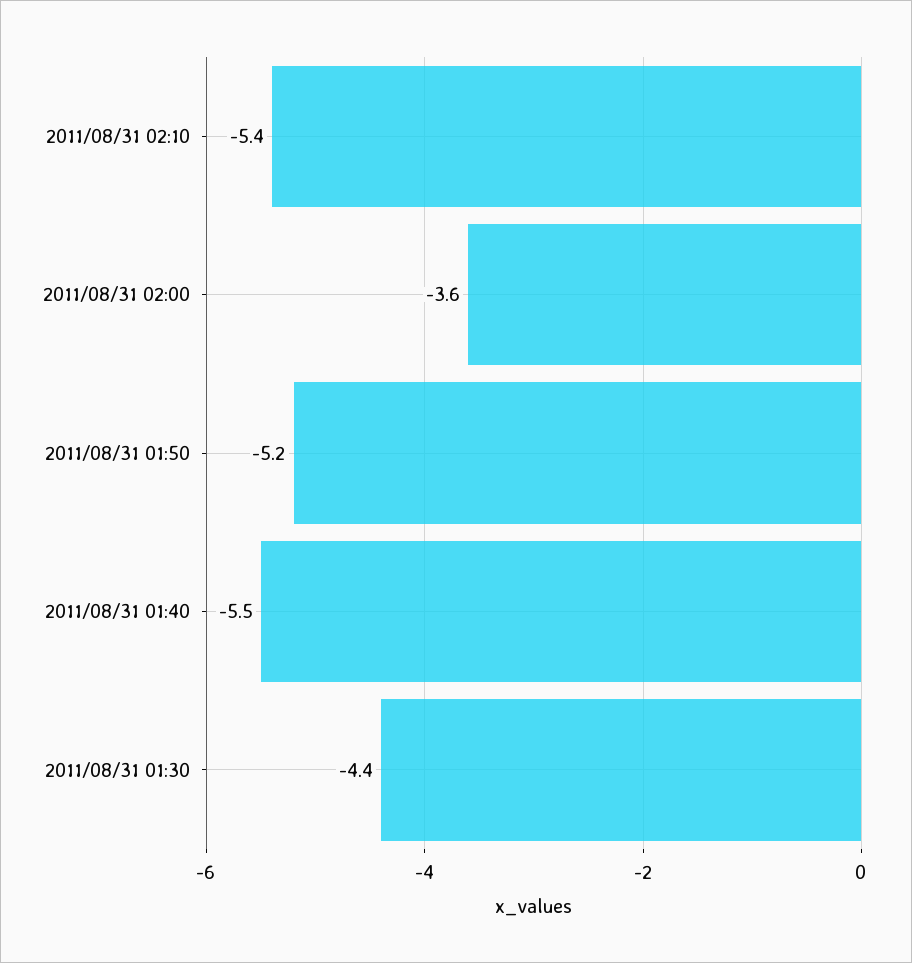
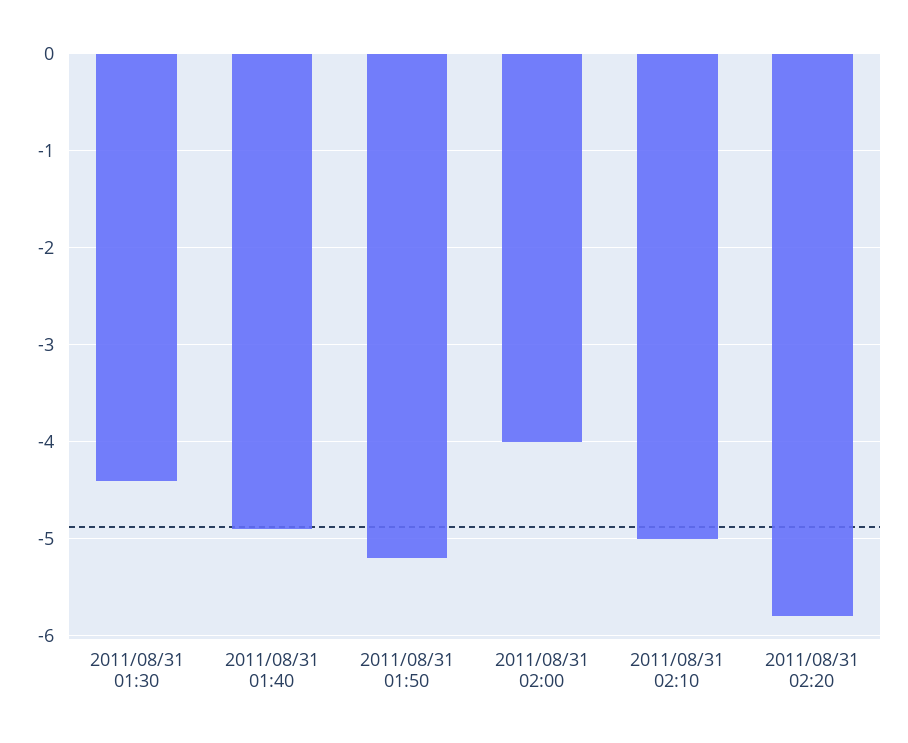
2011/08/31 02:10: -5.4 -> -5
2011/08/31 02:00: -3.6 -> -4
2011/08/31 01:40: -5.5 -> -4.9
2011/08/31 02:20: none -> -5.8

